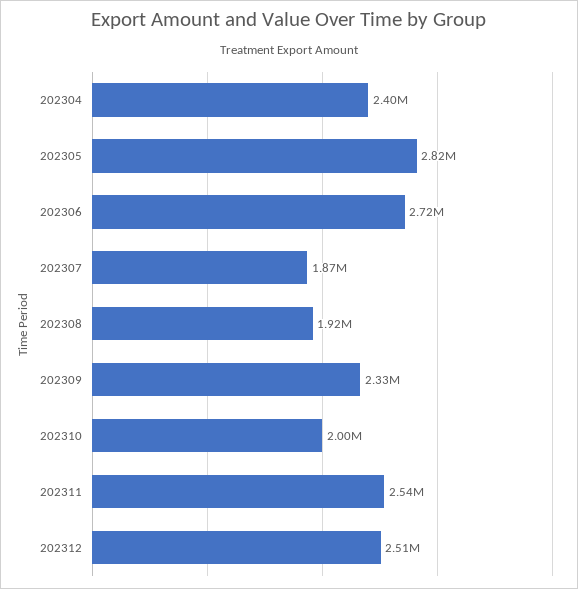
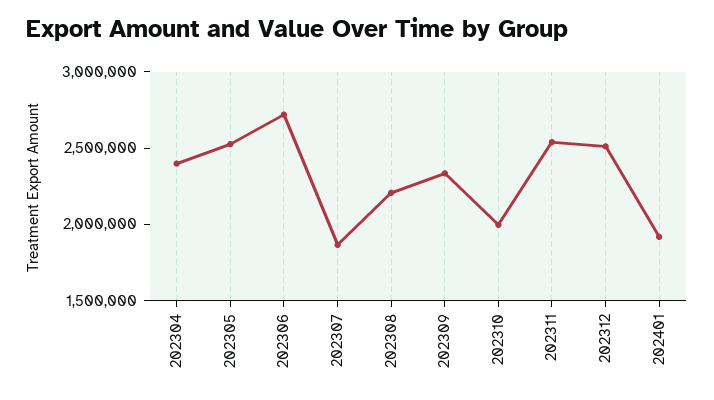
202305: 2820000 -> 2500000
202308: 1920000 -> 2200000
202401: none -> 1900000

